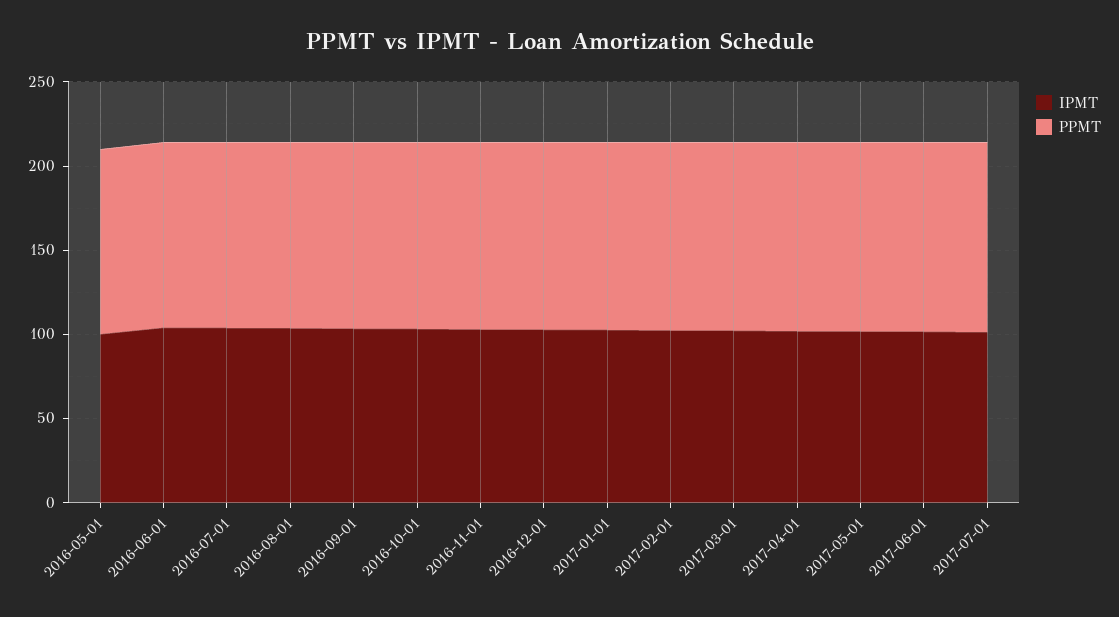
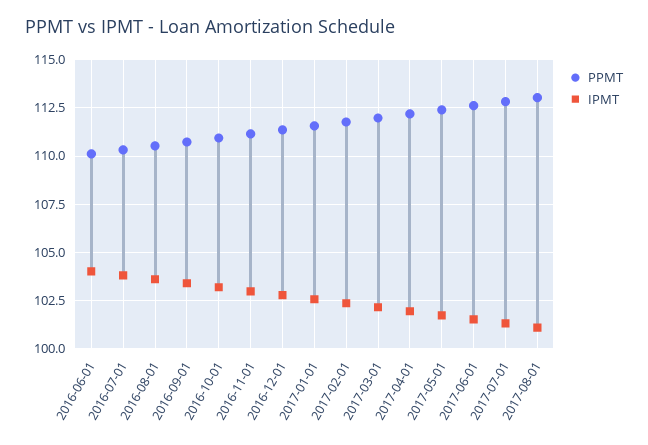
IPMT, 2016-05-01: 100 -> none
PPMT, 2016-05-01: 110 -> none
PPMT, 2017-08-01: none -> 113
IPMT, 2017-08-01: none -> 101

